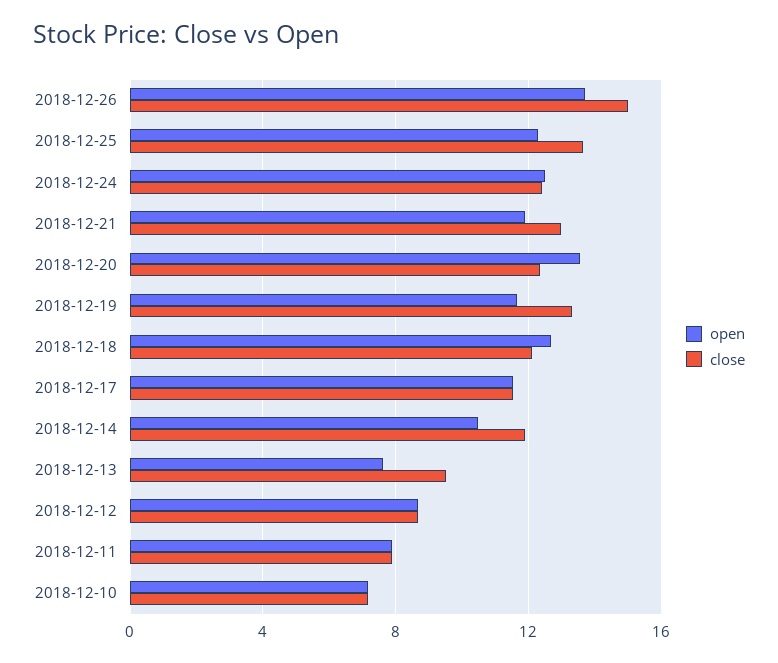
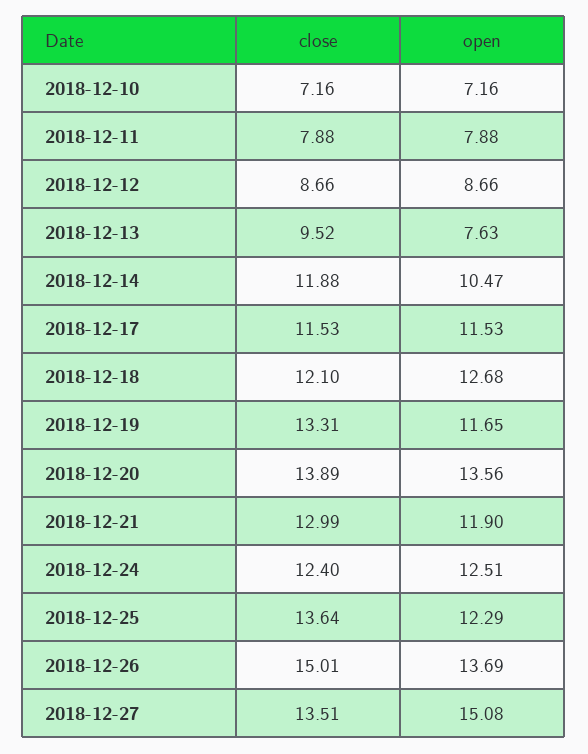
close, 2018-12-20: 12.5 -> 13.89
close, 2018-12-27: none -> 13.51
open, 2018-12-27: none -> 15.08

